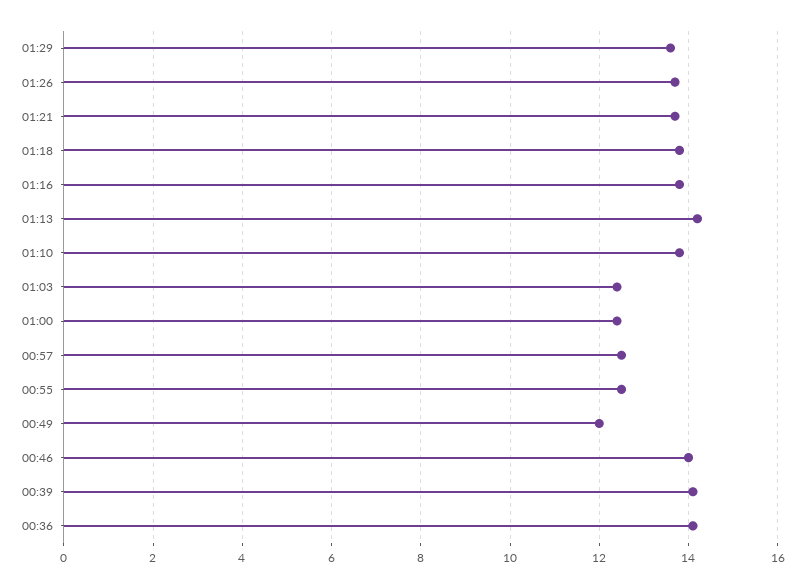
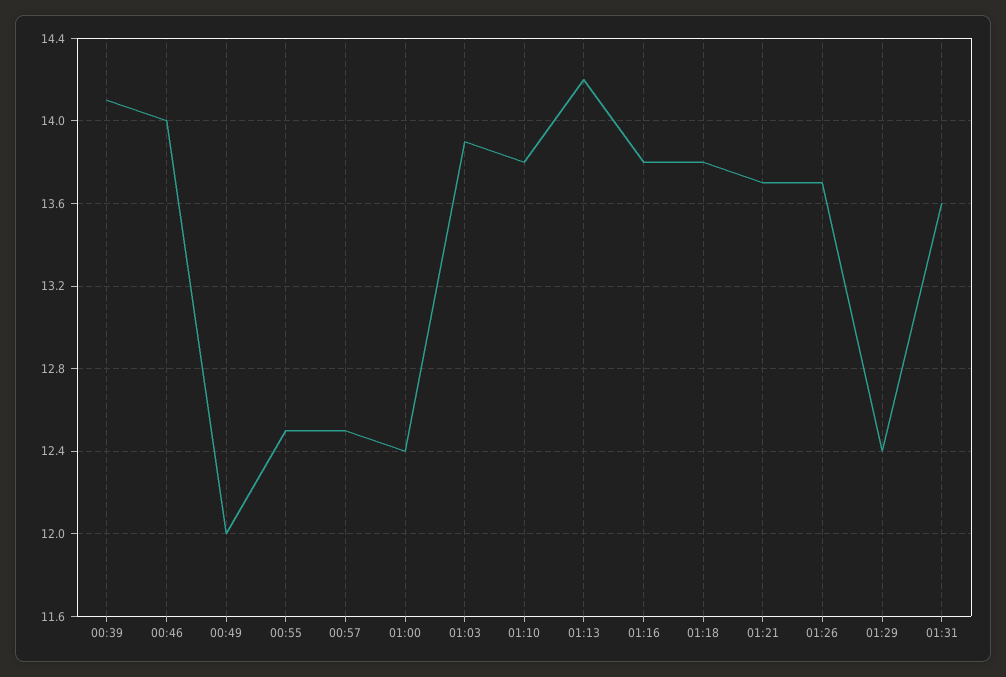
01:29: 13.5 -> 12.4
01:03: 12.5 -> 13.9
00:36: 14 -> none
01:31: none -> 13.6

